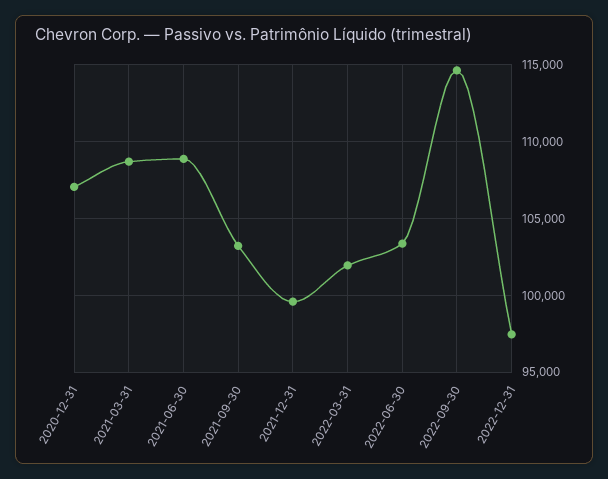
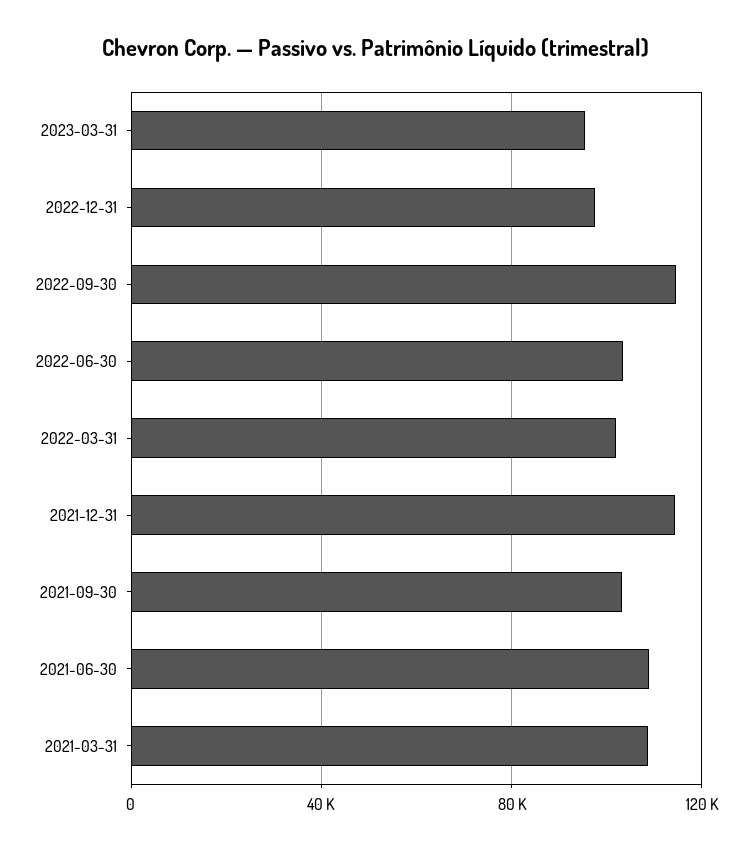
2020-12-31: 107000 -> none
2021-12-31: 99500 -> 115000
2023-03-31: none -> 95000

